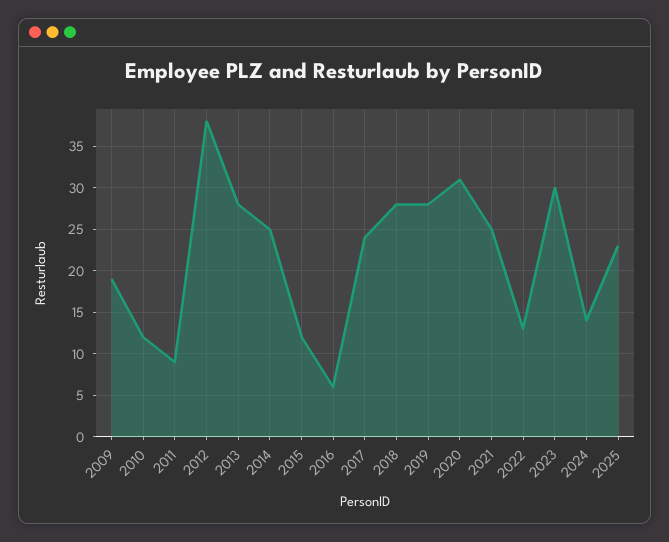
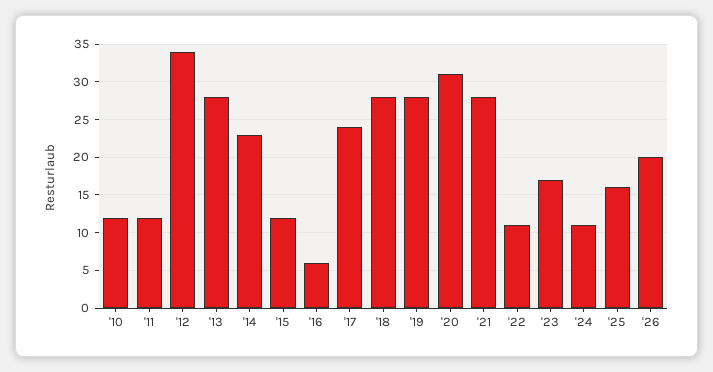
2009: 19 -> none
2011: 9 -> 12
2012: 38 -> 34
2014: 25 -> 23
2021: 25 -> 28
2022: 13 -> 11
2023: 30 -> 17
2024: 14 -> 11
2025: 23 -> 16
'26: none -> 20

